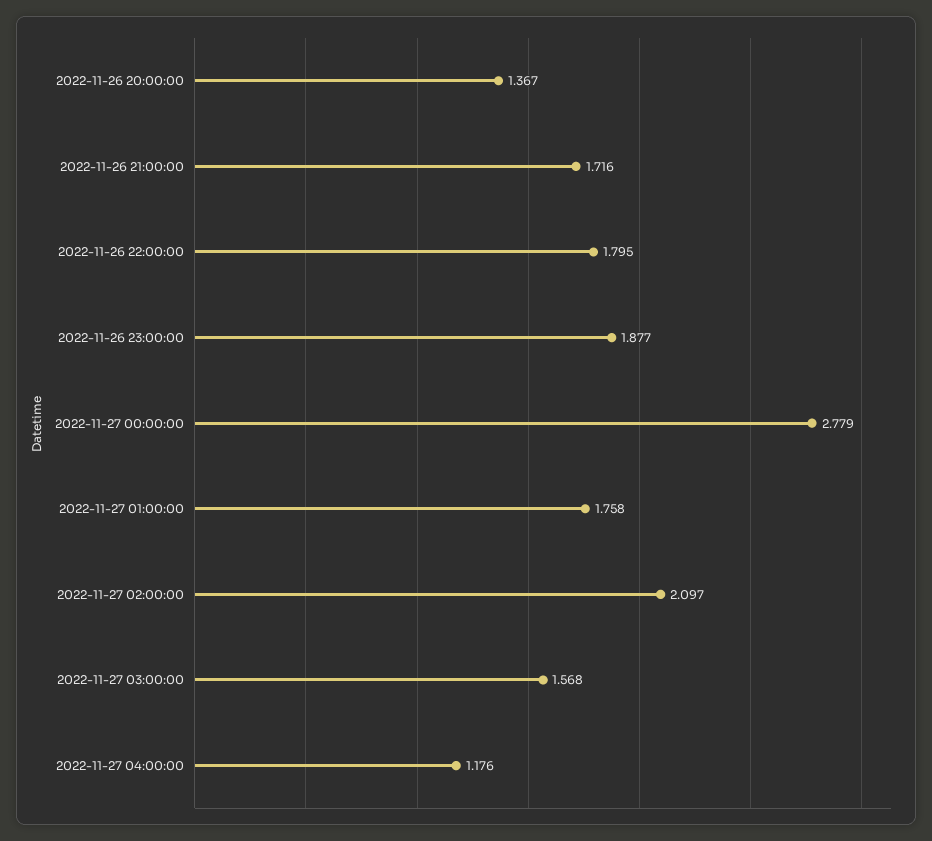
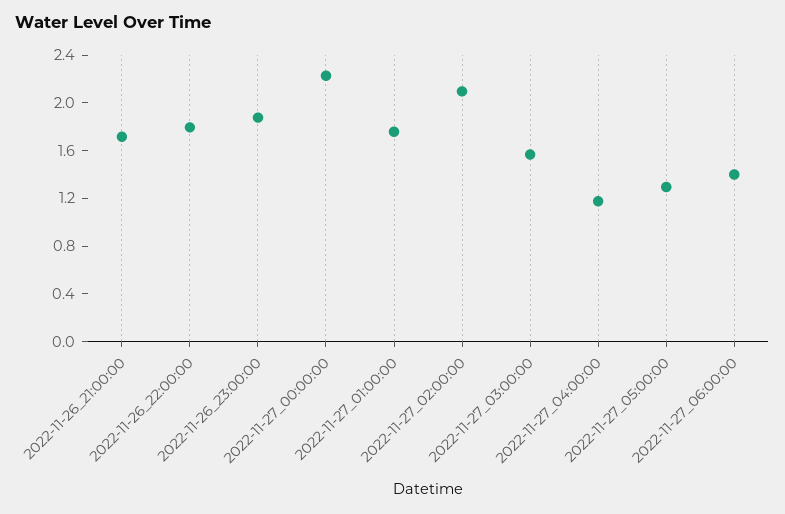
2022-11-26 20:00:00: 1.367 -> none
2022-11-27 00:00:00: 2.779 -> 2.2
2022-11-27_05:00:00: none -> 1.3
2022-11-27_06:00:00: none -> 1.4

